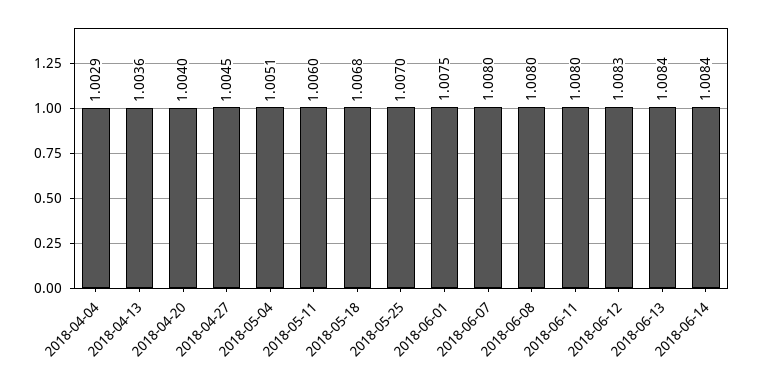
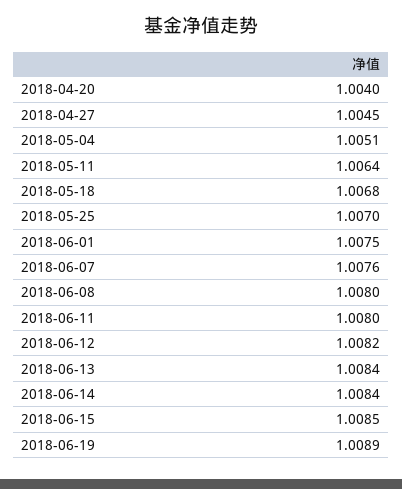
2018-04-04: 1.0029 -> none
2018-04-13: 1.0036 -> none
2018-05-11: 1.006 -> 1.0064
2018-06-07: 1.008 -> 1.0076
2018-06-12: 1.0083 -> 1.0082
2018-06-15: none -> 1.0085
2018-06-19: none -> 1.0089

